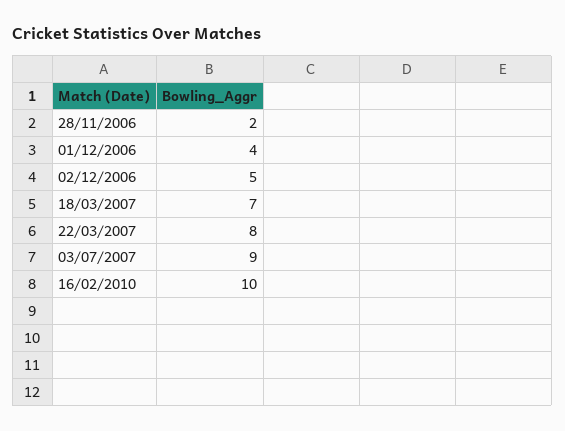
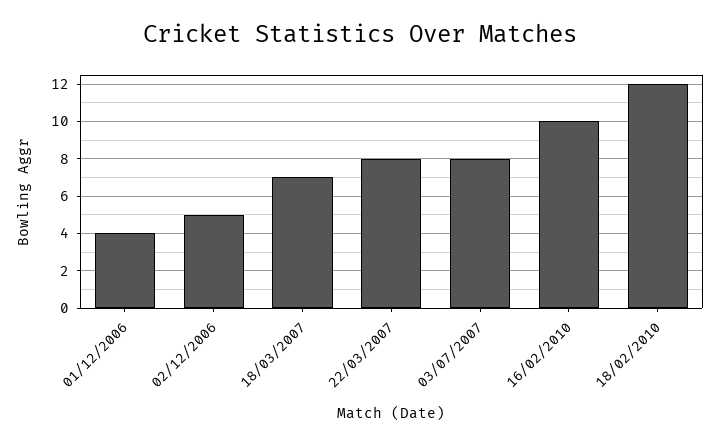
28/11/2006: 2 -> none
03/07/2007: 9 -> 8
18/02/2010: none -> 12

